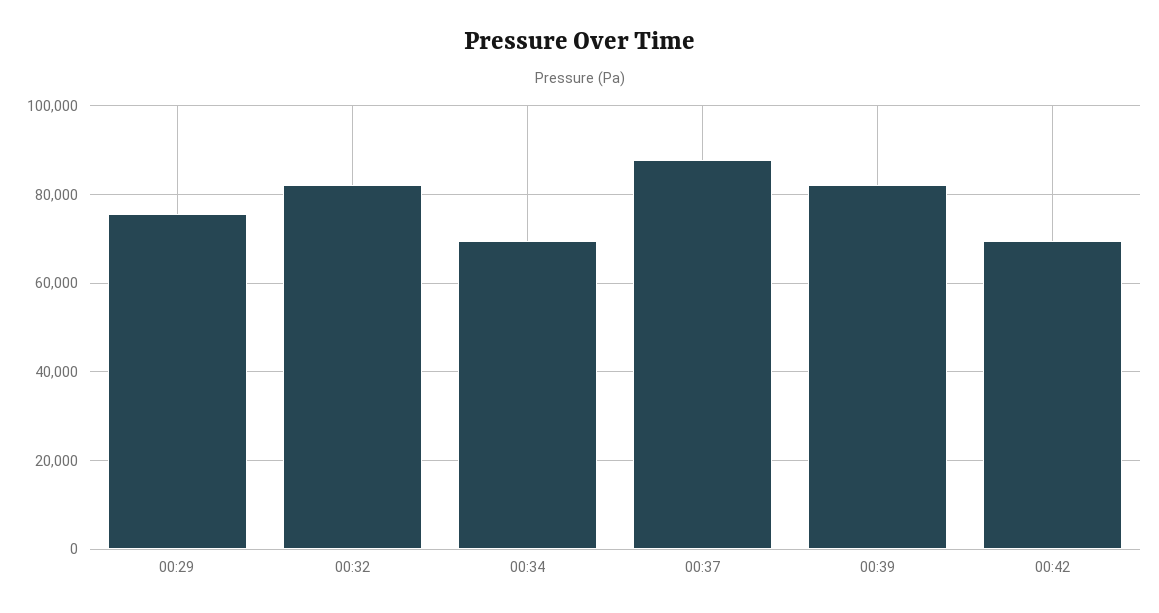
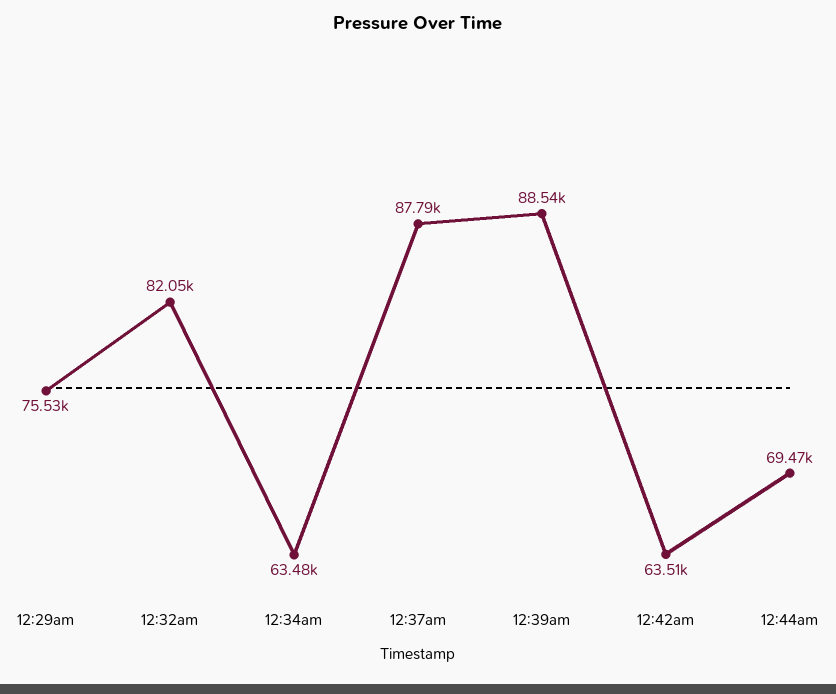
00:34: 70000 -> 63480
00:39: 82000 -> 88540
00:42: 70000 -> 63510
12:44am: none -> 69470

